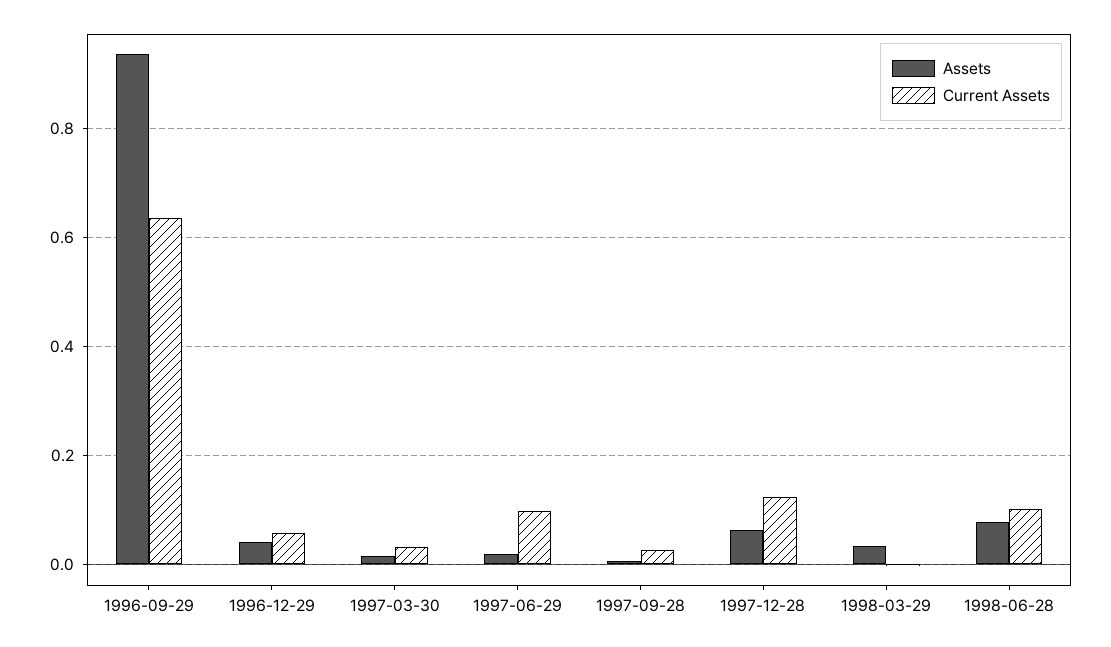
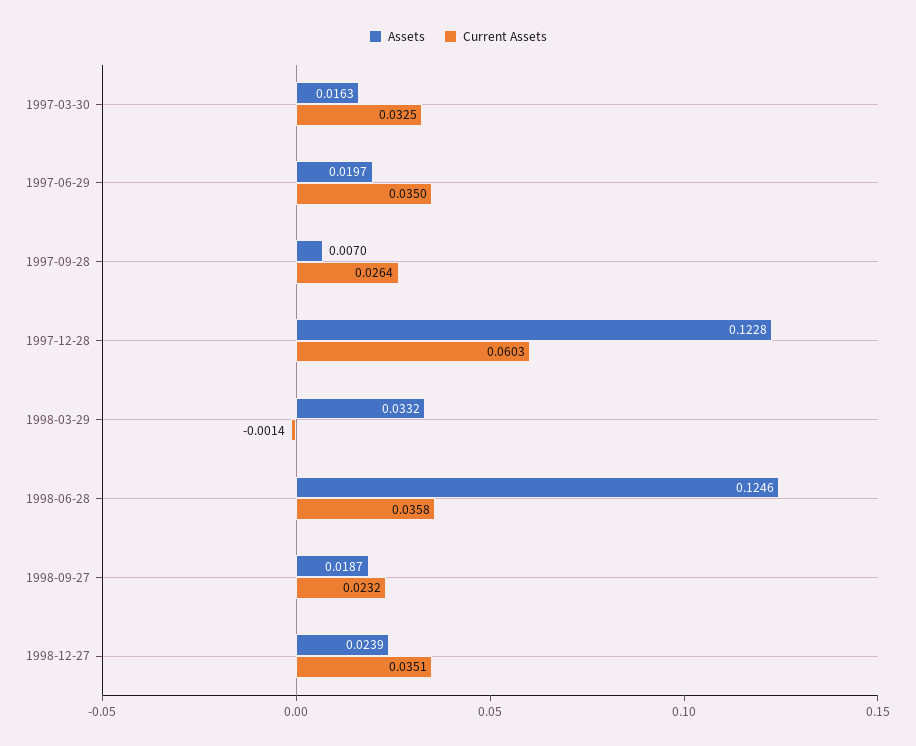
Assets, 1996-09-29: 0.94 -> none
Current Assets, 1996-09-29: 0.64 -> none
Assets, 1996-12-29: 0.04 -> none
Current Assets, 1996-12-29: 0.06 -> none
Current Assets, 1997-06-29: 0.1 -> 0.035
Assets, 1997-12-28: 0.06 -> 0.1228
Current Assets, 1997-12-28: 0.12 -> 0.0603
Assets, 1998-06-28: 0.08 -> 0.1246
Current Assets, 1998-06-28: 0.1 -> 0.0358
Assets, 1998-09-27: none -> 0.0187
Current Assets, 1998-09-27: none -> 0.0232
Assets, 1998-12-27: none -> 0.0239
Current Assets, 1998-12-27: none -> 0.0351

